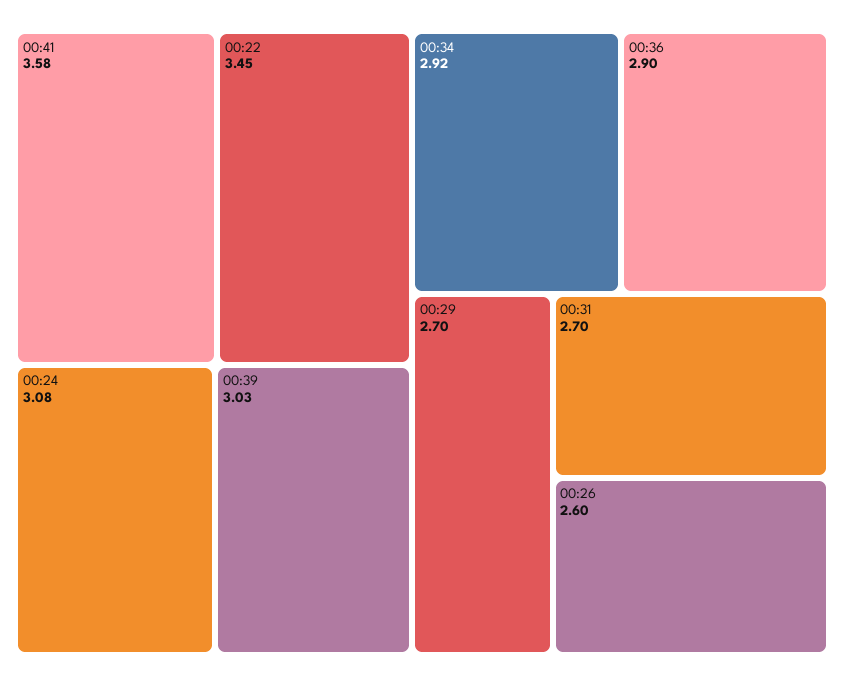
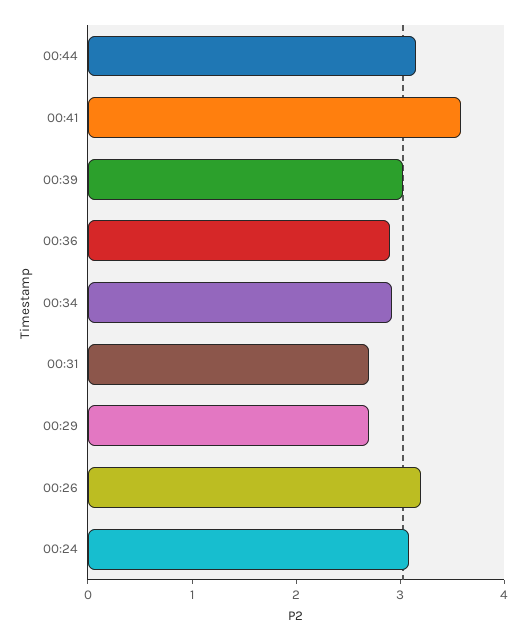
00:22: 3.45 -> none
00:26: 2.6 -> 3.2
00:44: none -> 3.2

